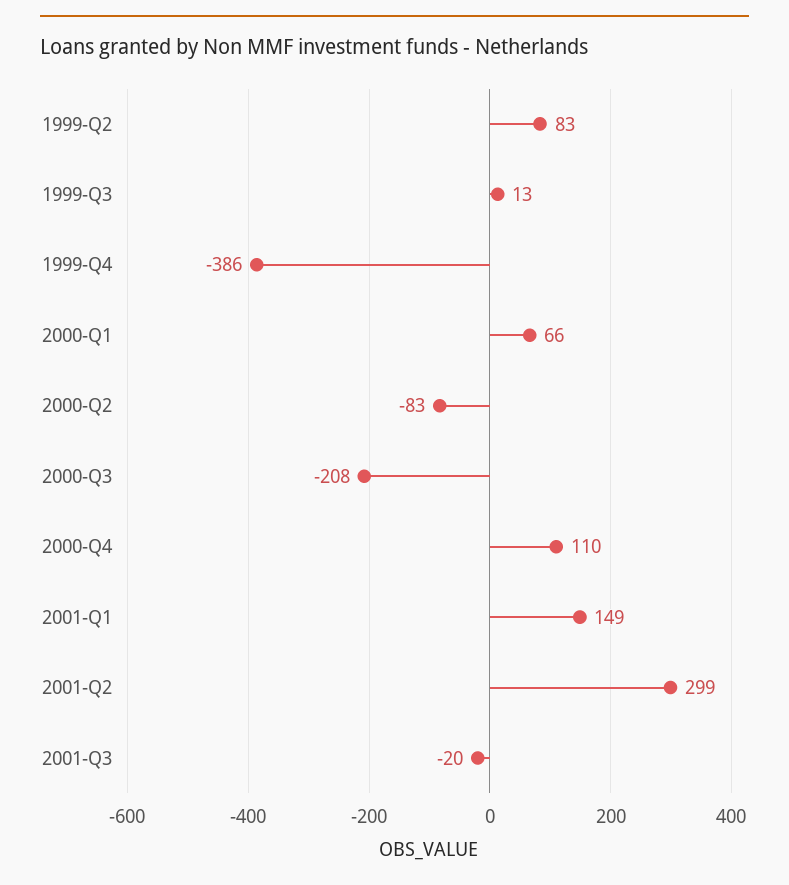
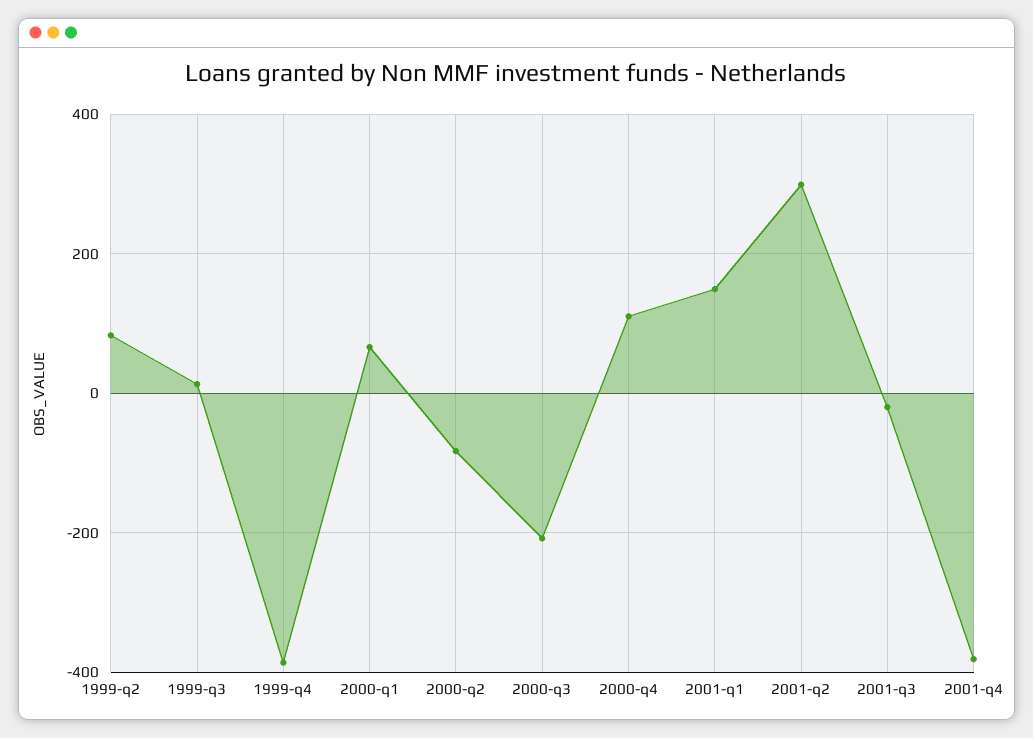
2001-q4: none -> -380

